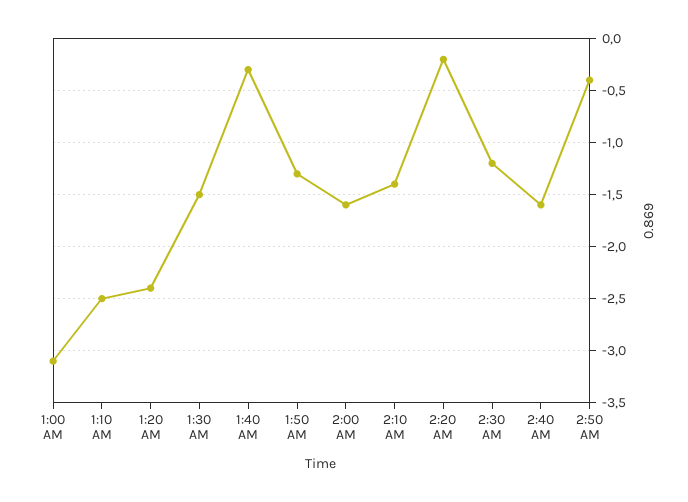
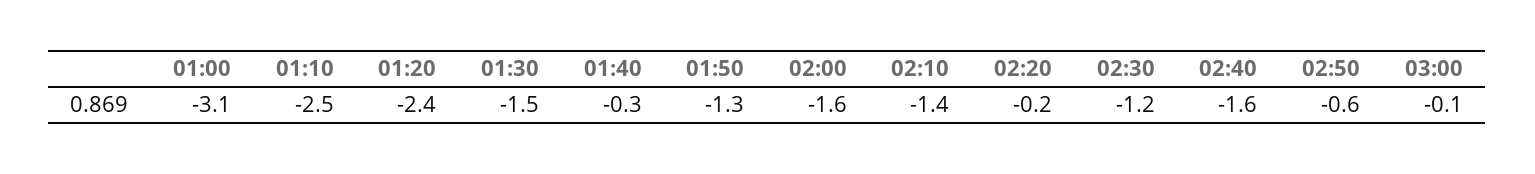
2:50 AM: -0.4 -> -0.6
03:00: none -> -0.1

